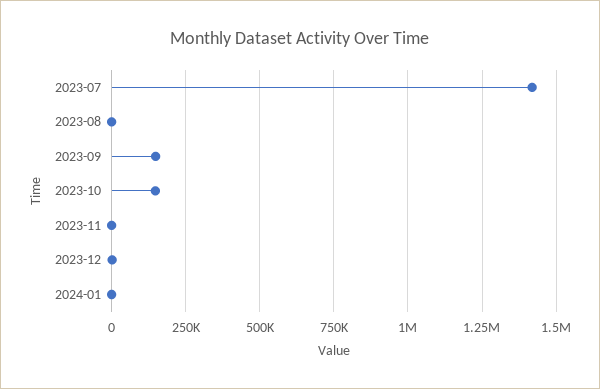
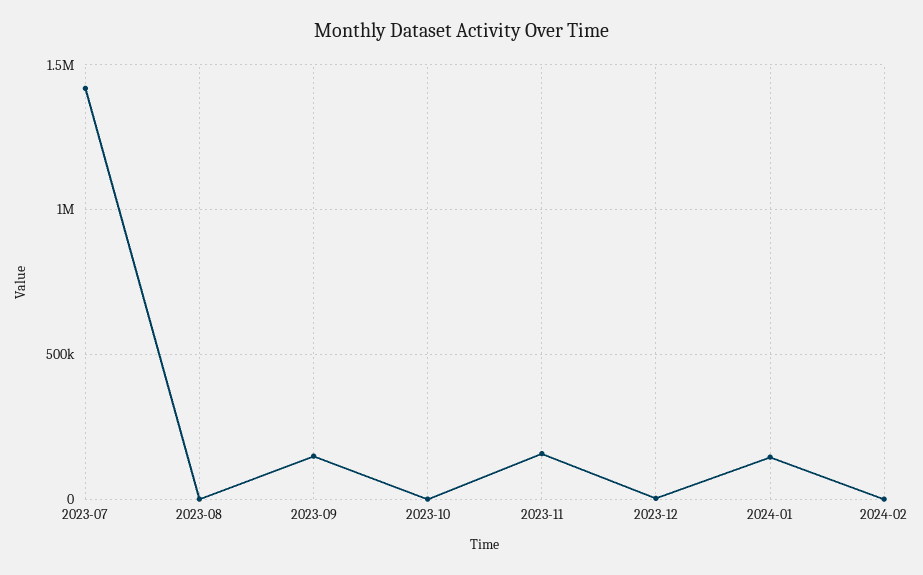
2023-10: 150000 -> 0
2023-11: 0 -> 150000
2024-01: 0 -> 150000
2024-02: none -> 0

